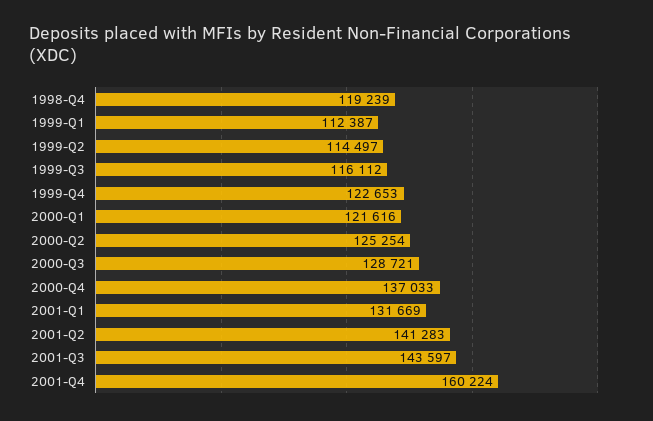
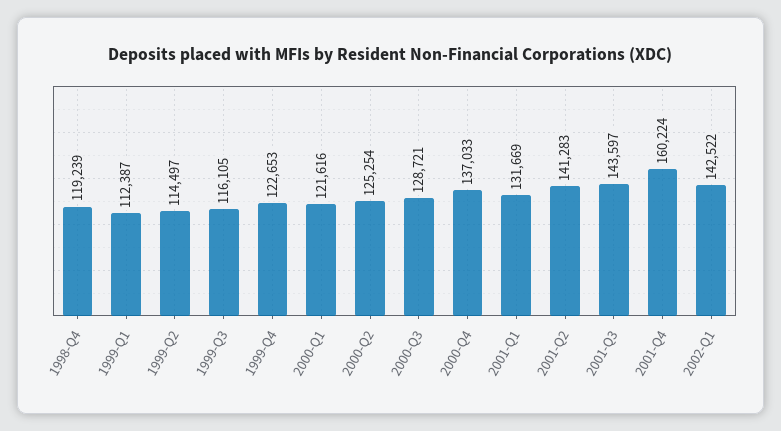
1999-Q3: 116112 -> 116105
2002-Q1: none -> 142522

